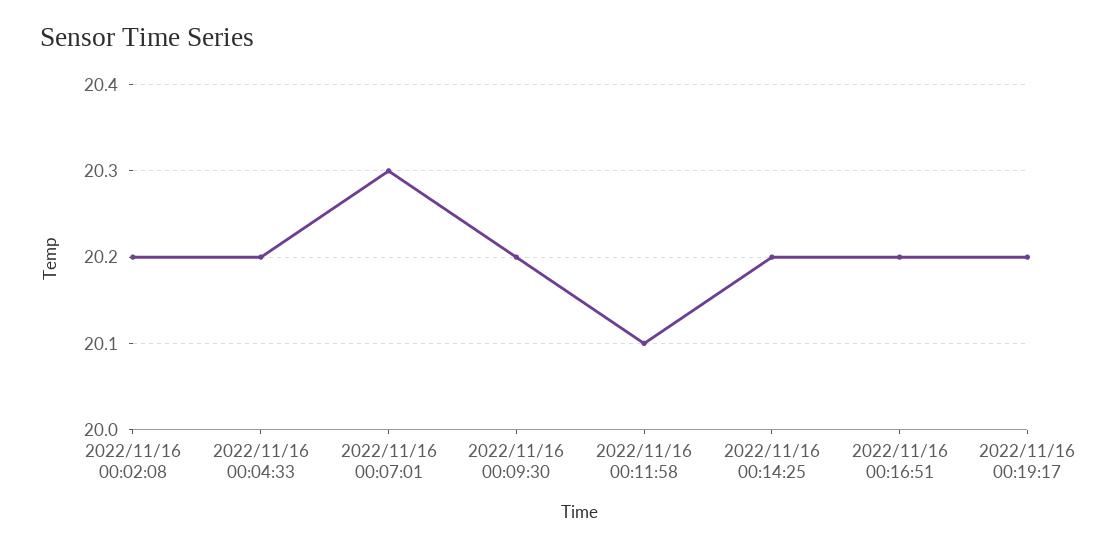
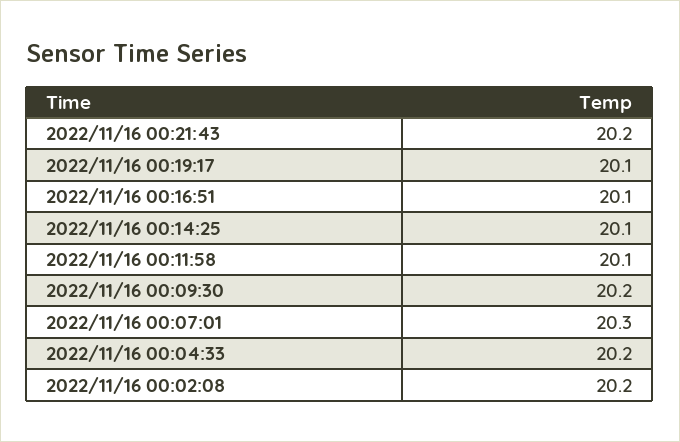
2022/11/16 00:14:25: 20.2 -> 20.1
2022/11/16 00:16:51: 20.2 -> 20.1
2022/11/16 00:19:17: 20.2 -> 20.1
2022/11/16 00:21:43: none -> 20.2

